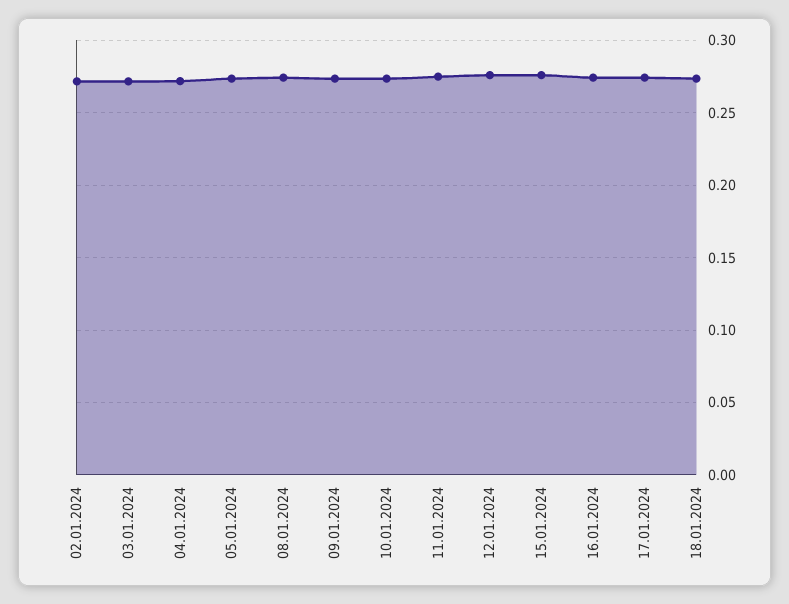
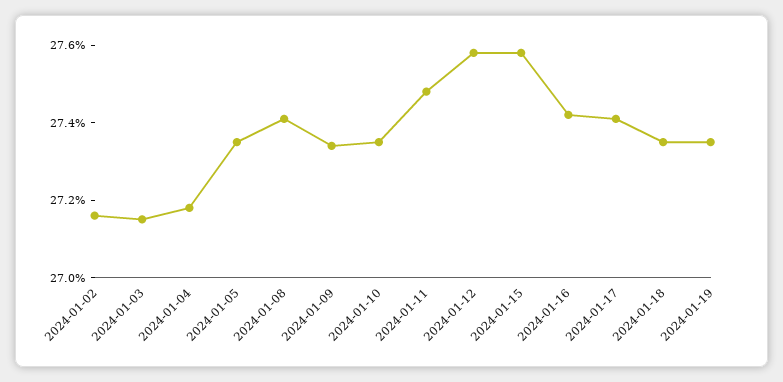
2024-01-19: none -> 0.2735

